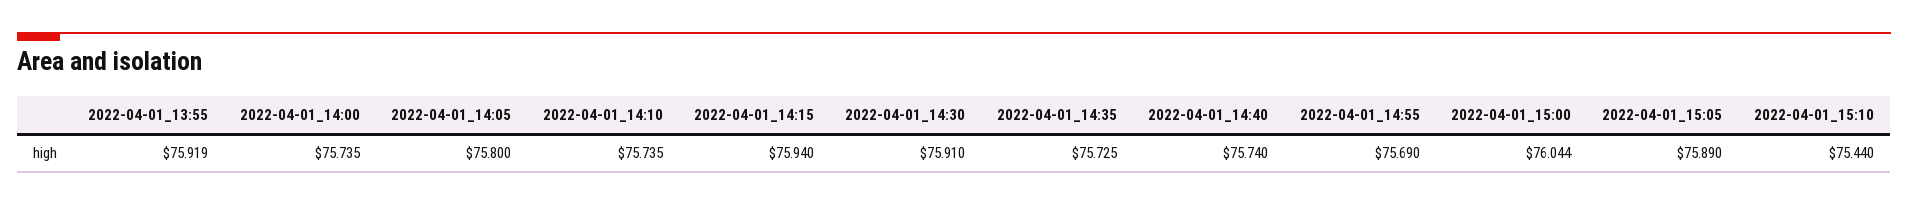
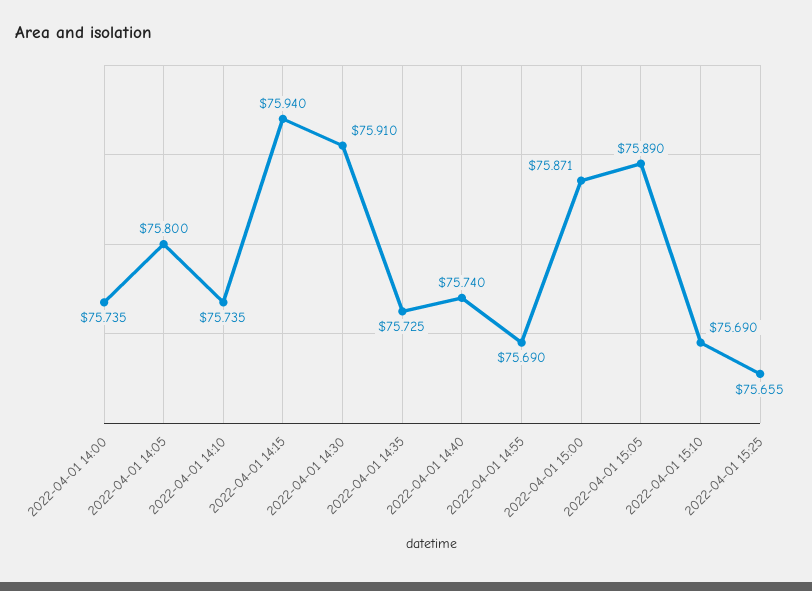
2022-04-01_13:55: 75.919 -> none
2022-04-01_15:00: 76.044 -> 75.871
2022-04-01_15:10: 75.44 -> 75.69
2022-04-01 15:25: none -> 75.655

